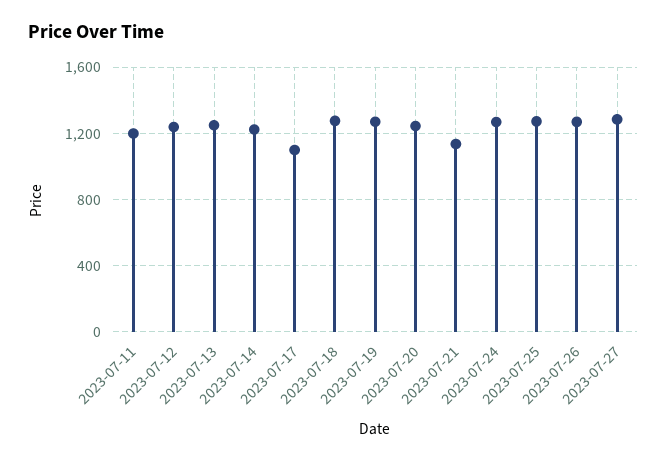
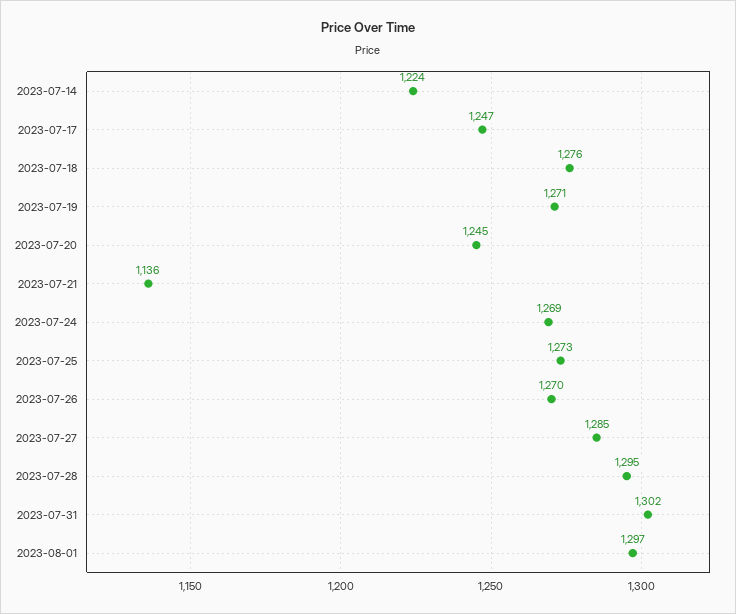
2023-07-11: 1200 -> none
2023-07-12: 1250 -> none
2023-07-13: 1250 -> none
2023-07-17: 1100 -> 1247
2023-07-28: none -> 1295
2023-07-31: none -> 1302
2023-08-01: none -> 1297

